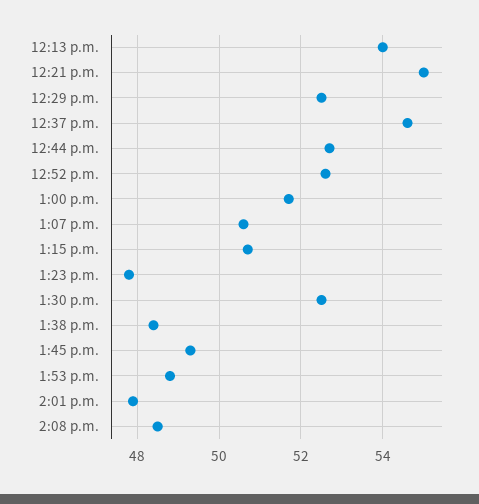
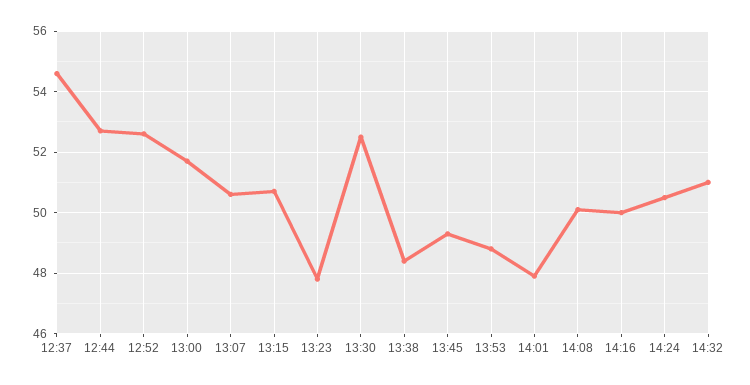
12:13 p.m.: 54 -> none
12:21 p.m.: 55 -> none
12:29 p.m.: 52.5 -> none
2:08 p.m.: 48.5 -> 50
14:16: none -> 50
14:24: none -> 50.5
14:32: none -> 51

